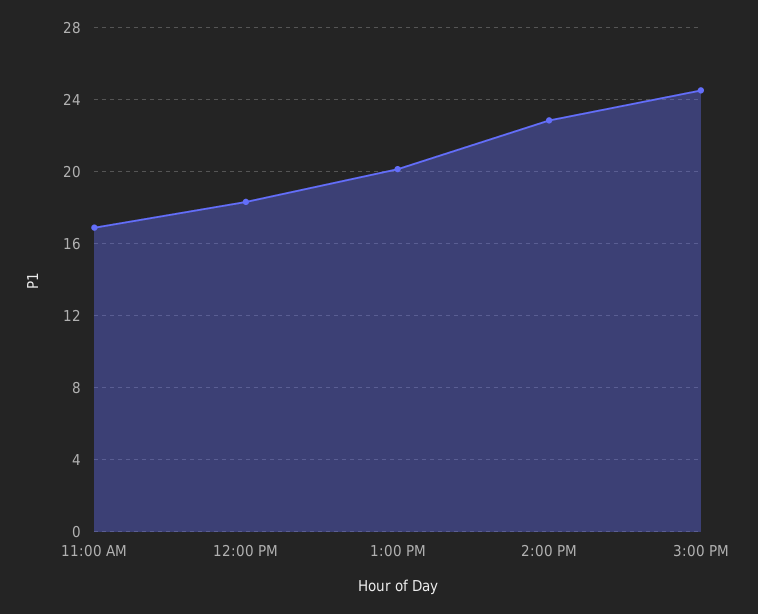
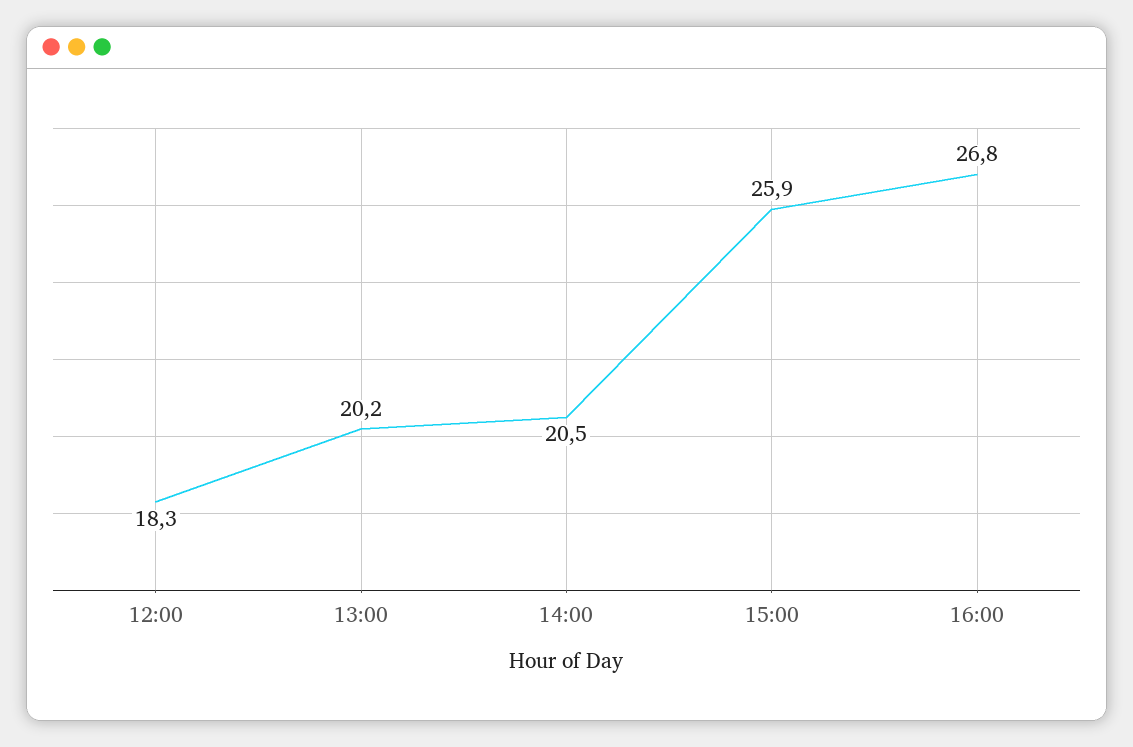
11:00 AM: 17 -> none
2:00 PM: 23 -> 20.5
3:00 PM: 24.5 -> 25.9
16:00: none -> 26.8

